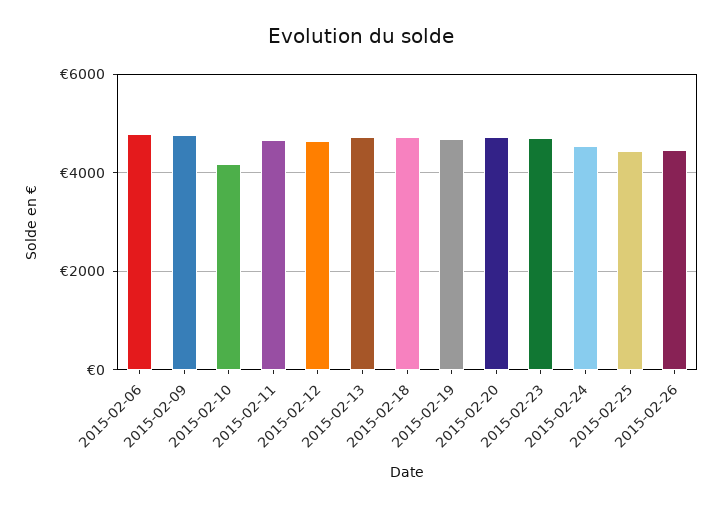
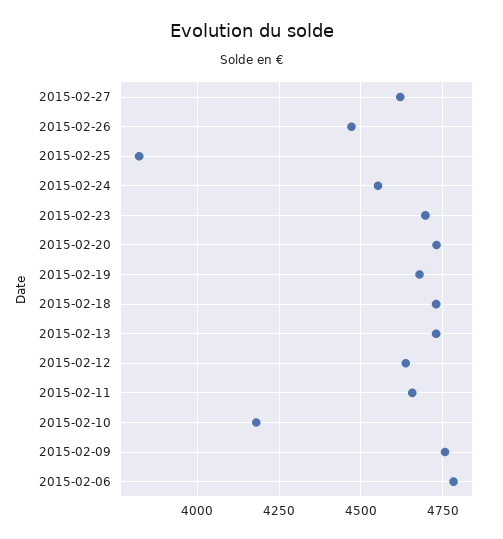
2015-02-25: 4400 -> 3825
2015-02-27: none -> 4625

